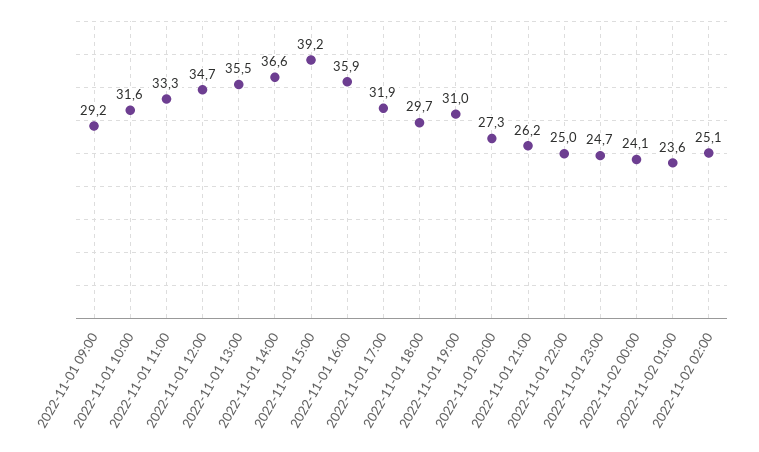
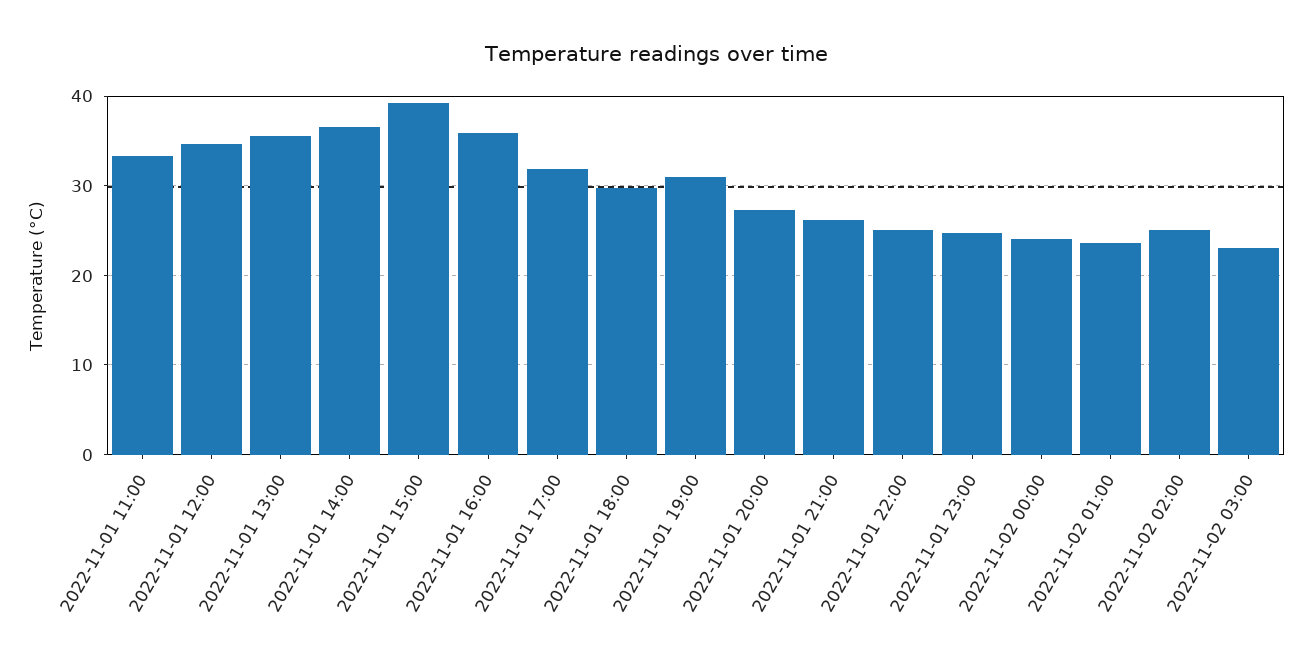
2022-11-01 09:00: 29.2 -> none
2022-11-01 10:00: 31.6 -> none
2022-11-02 03:00: none -> 23

